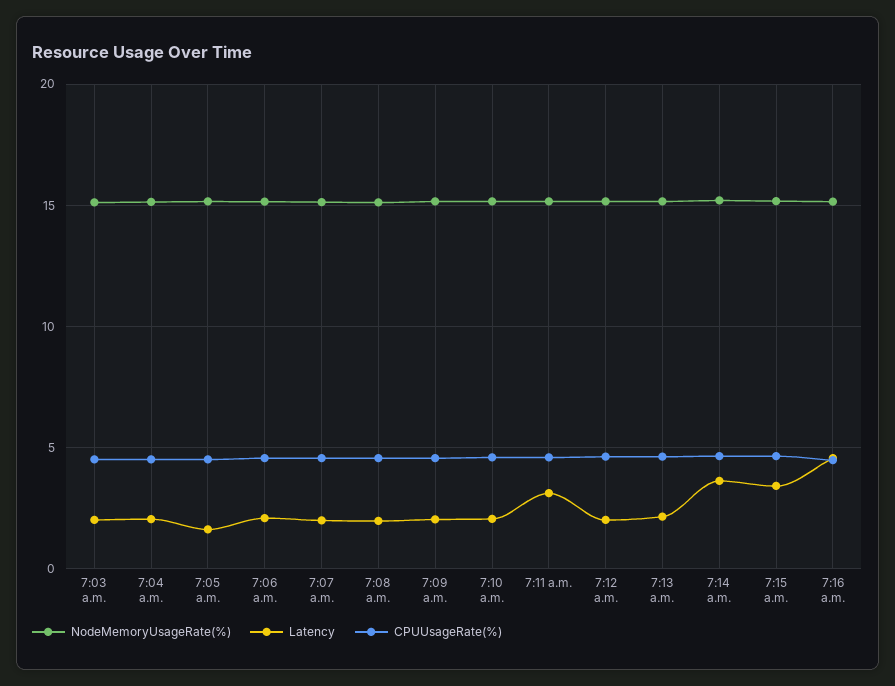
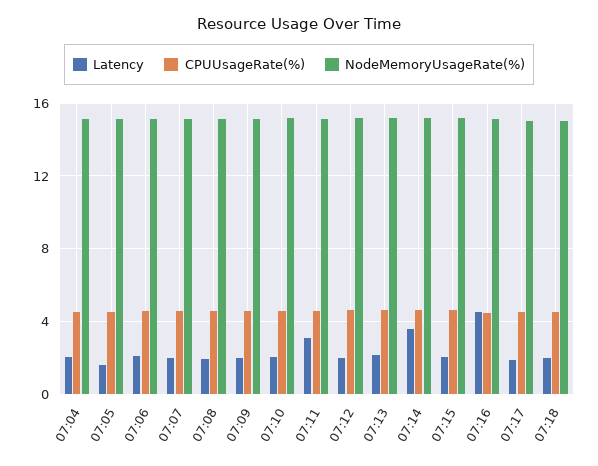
NodeMemoryUsageRate(%), 7:03 a.m.: 15 -> none
Latency, 7:03 a.m.: 2 -> none
CPUUsageRate(%), 7:03 a.m.: 4.5 -> none
Latency, 7:15 a.m.: 3.5 -> 2
Latency, 07:17: none -> 2
CPUUsageRate(%), 07:17: none -> 4.5
NodeMemoryUsageRate(%), 07:17: none -> 15
Latency, 07:18: none -> 2
CPUUsageRate(%), 07:18: none -> 4.5
NodeMemoryUsageRate(%), 07:18: none -> 15

